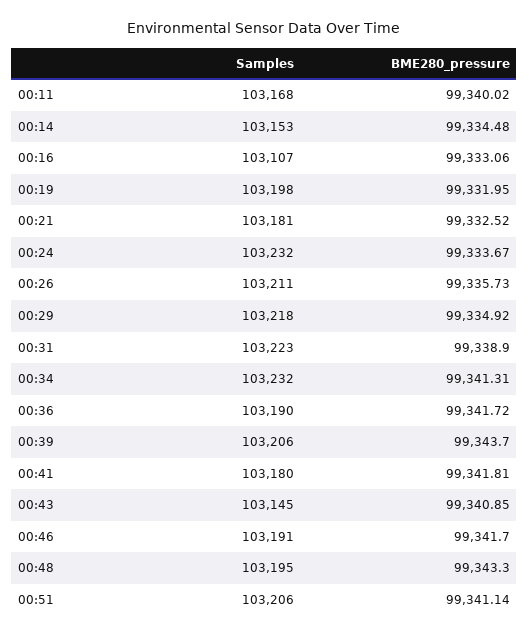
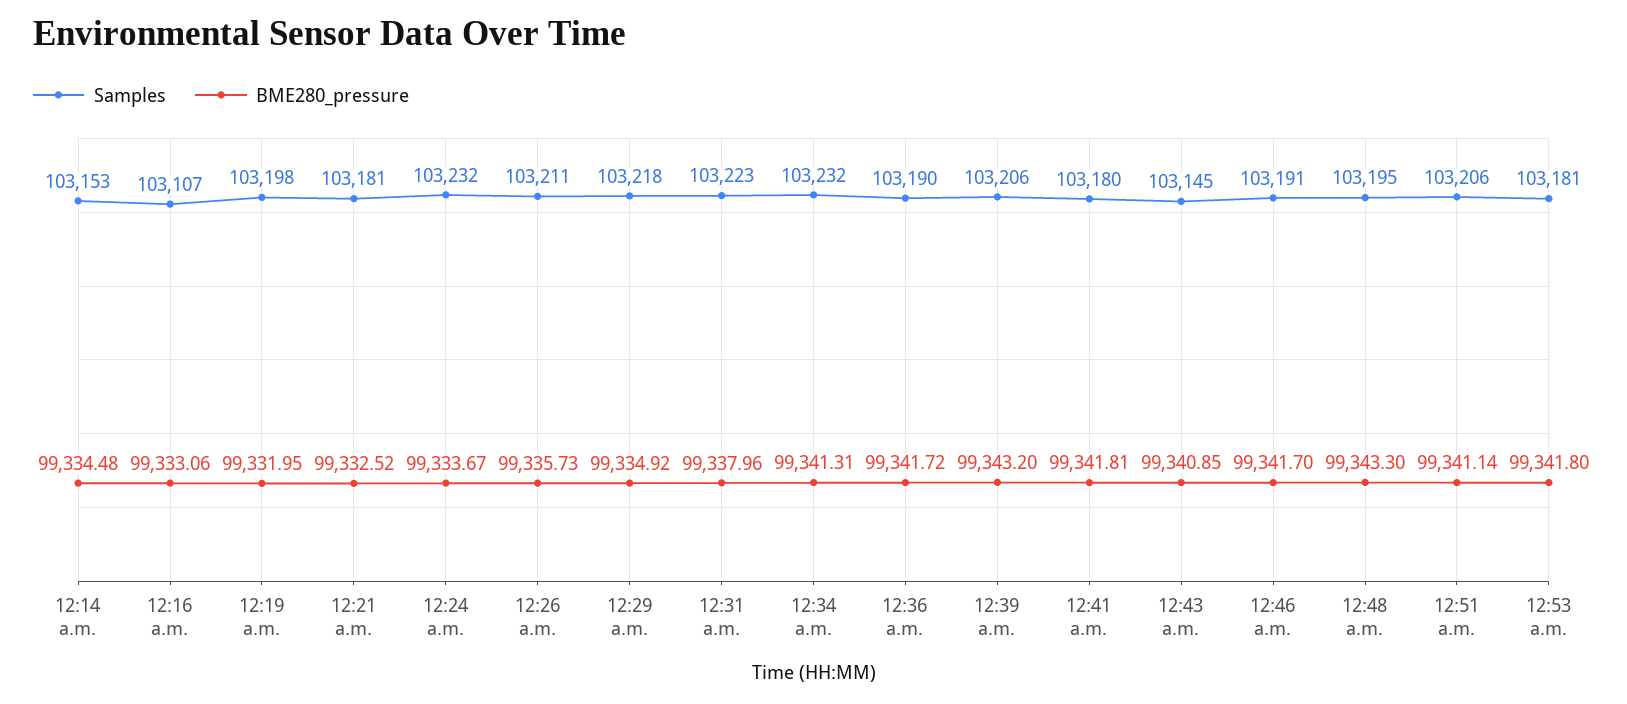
Samples, 00:11: 103168 -> none
BME280_pressure, 00:11: 99340.02 -> none
BME280_pressure, 00:31: 99338.9 -> 99337.96
BME280_pressure, 00:39: 99343.7 -> 99343.2
Samples, 12:53 a.m.: none -> 103181
BME280_pressure, 12:53 a.m.: none -> 99341.8

